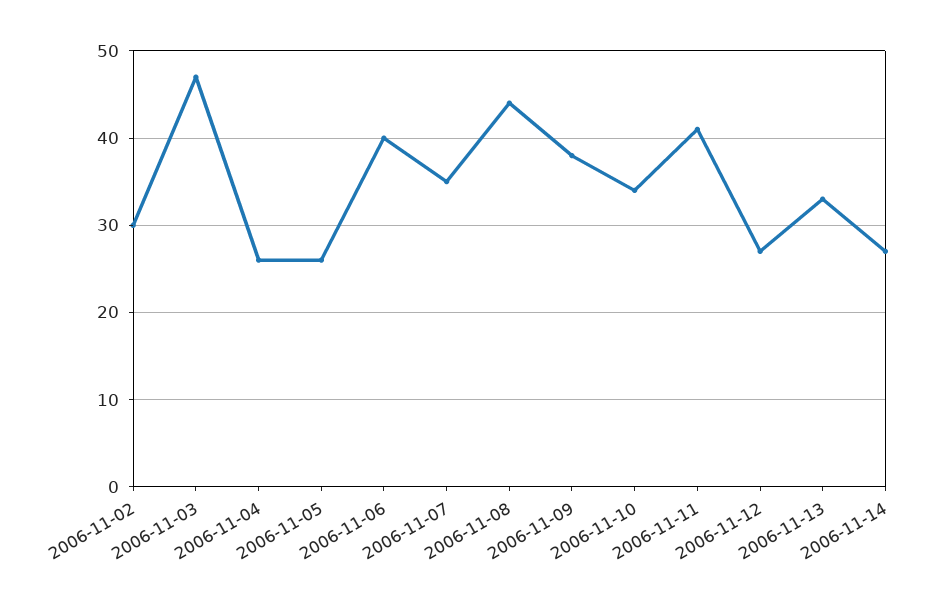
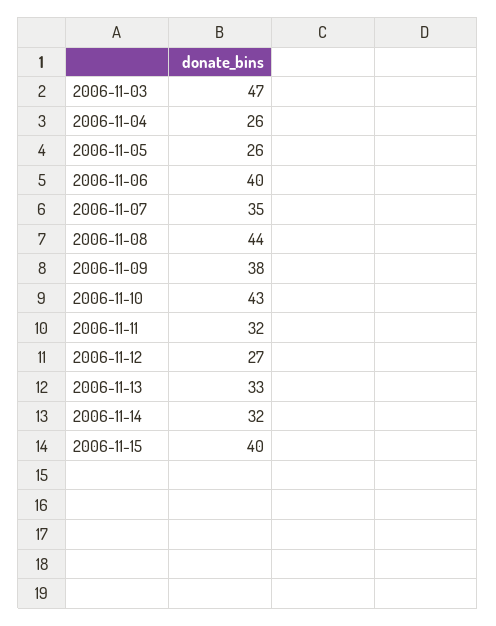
2006-11-02: 30 -> none
2006-11-10: 34 -> 43
2006-11-11: 41 -> 32
2006-11-14: 27 -> 32
2006-11-15: none -> 40

